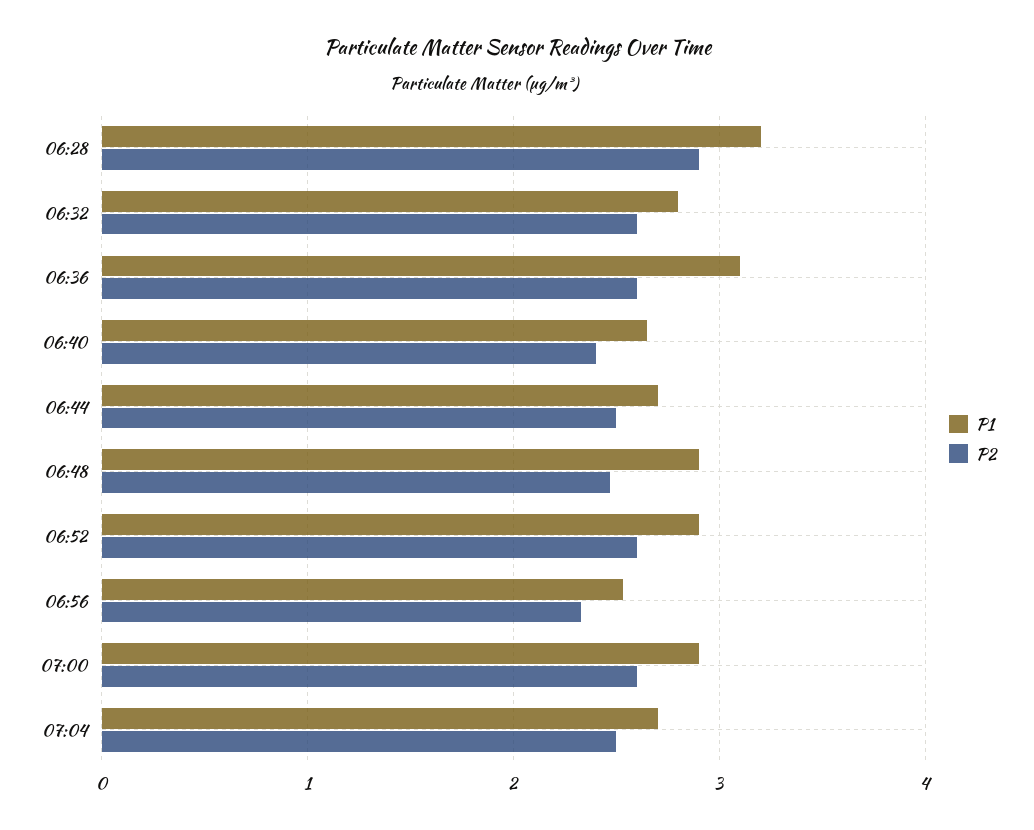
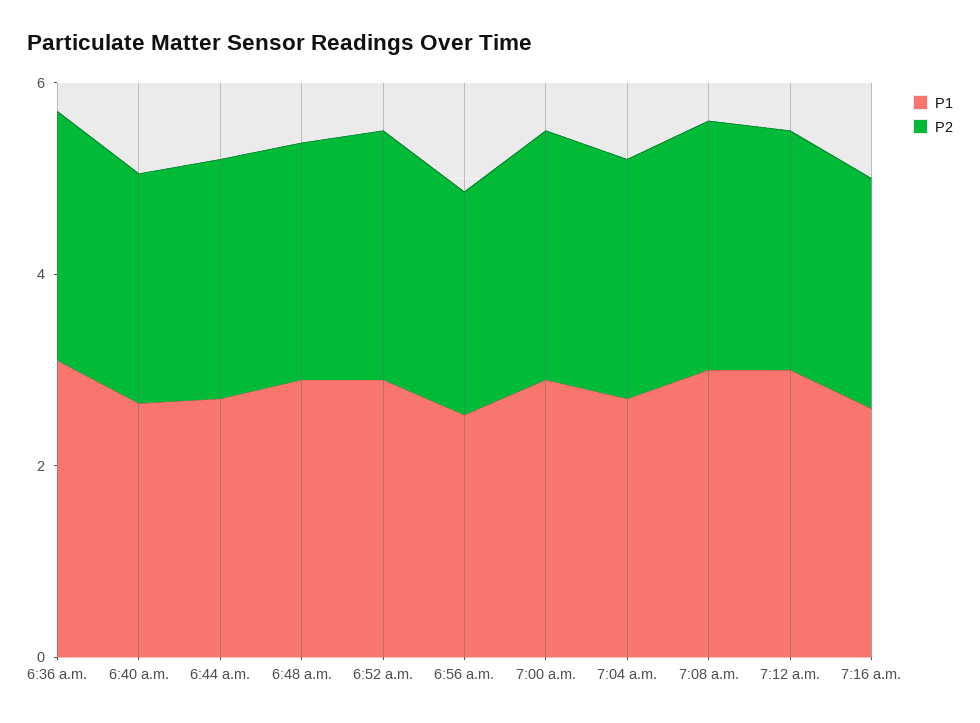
P1, 06:28: 3.2 -> none
P2, 06:28: 2.9 -> none
P1, 06:32: 2.8 -> none
P2, 06:32: 2.6 -> none
P1, 7:08 a.m.: none -> 3
P2, 7:08 a.m.: none -> 2.5
P1, 7:12 a.m.: none -> 3
P2, 7:12 a.m.: none -> 2.5
P1, 7:16 a.m.: none -> 2.5
P2, 7:16 a.m.: none -> 2.5

